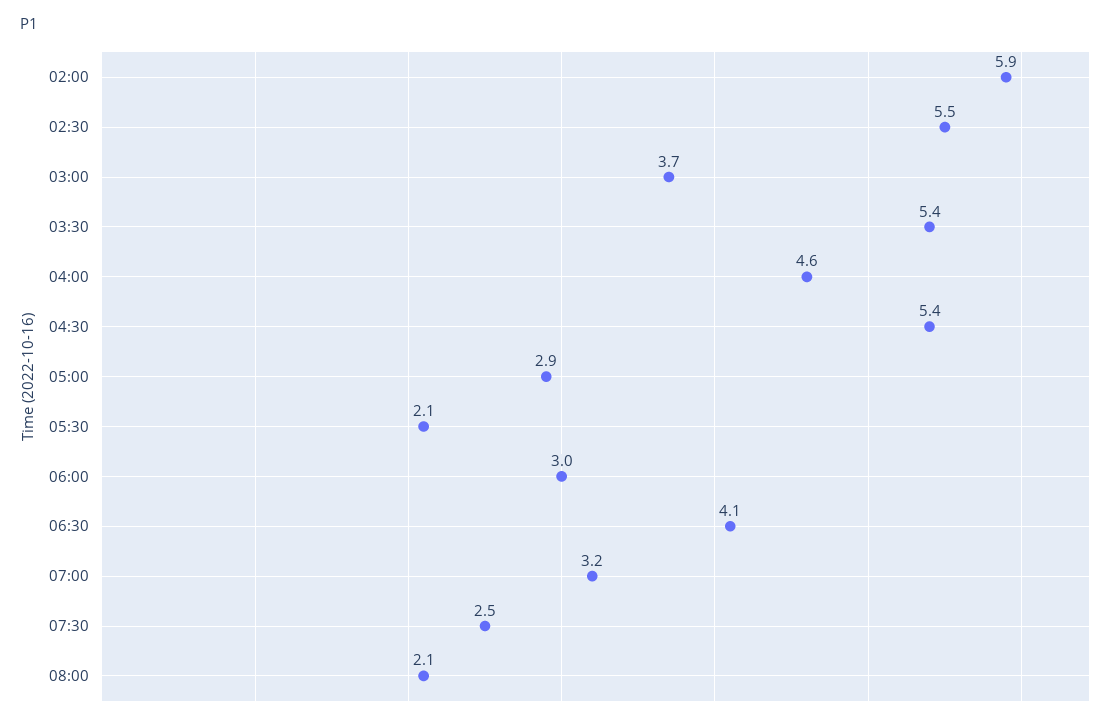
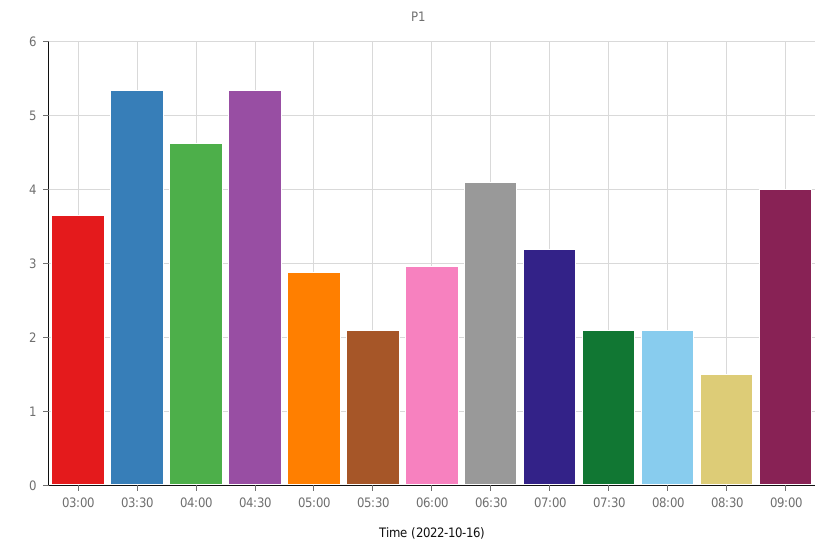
02:00: 5.9 -> none
02:30: 5.5 -> none
07:30: 2.5 -> 2.1
08:30: none -> 1.5
09:00: none -> 4

